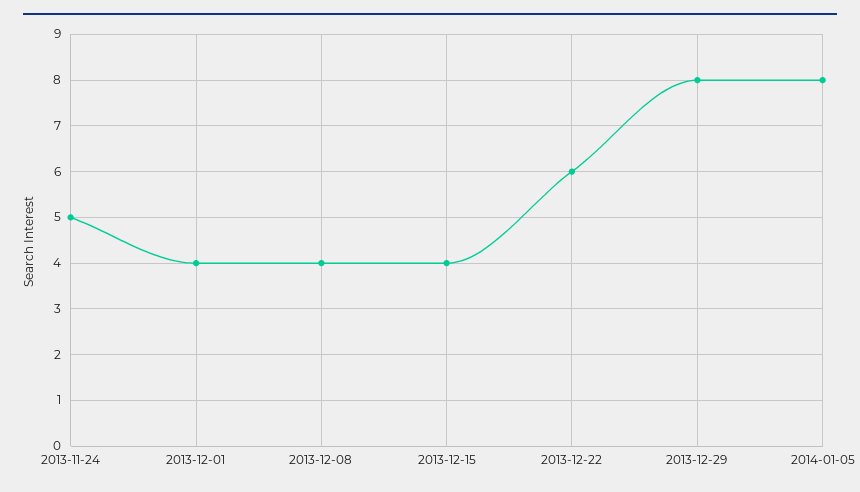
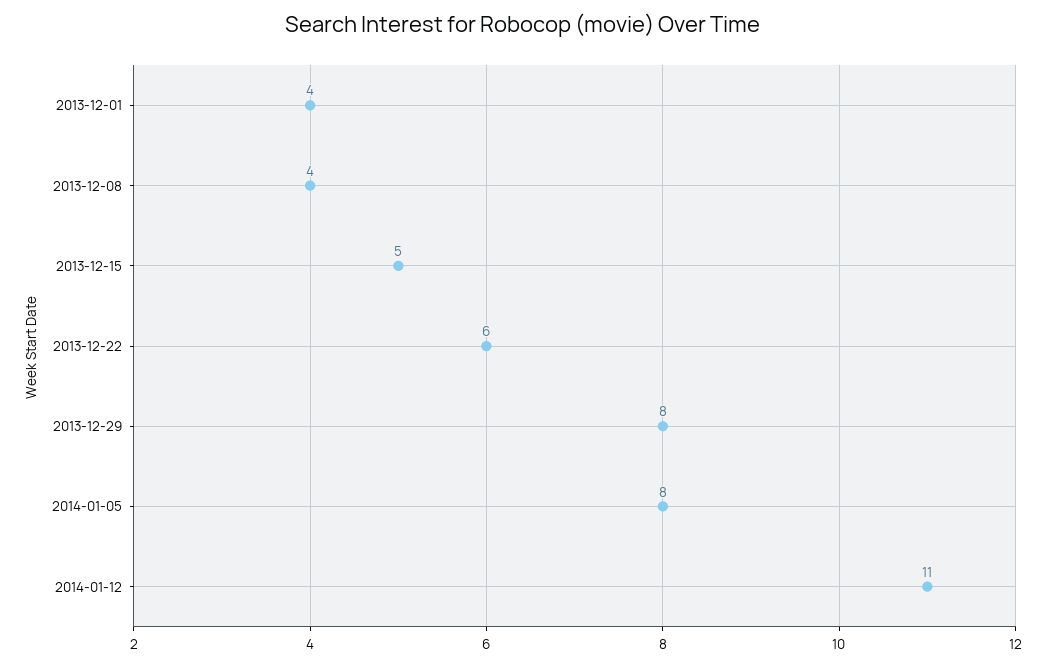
2013-11-24: 5 -> none
2013-12-15: 4 -> 5
2014-01-12: none -> 11

